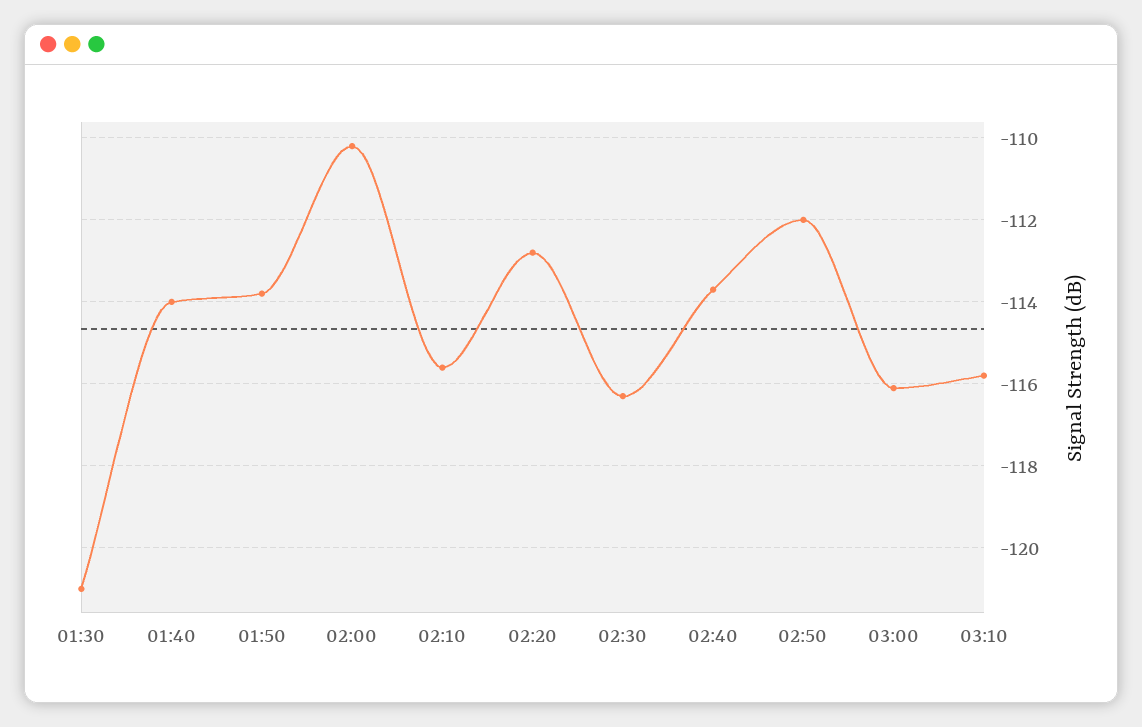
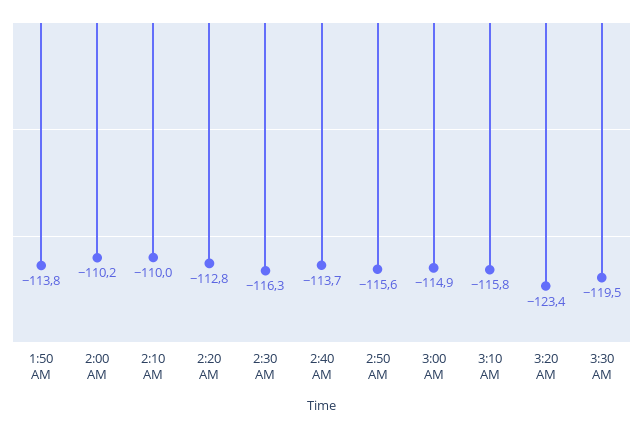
01:30: -121 -> none
01:40: -114 -> none
02:10: -115.5 -> -110
02:50: -112 -> -115.6
03:00: -116 -> -114.9
3:20 AM: none -> -123.4
3:30 AM: none -> -119.5

